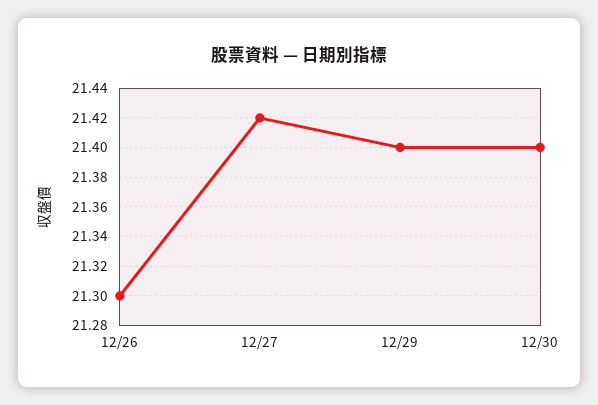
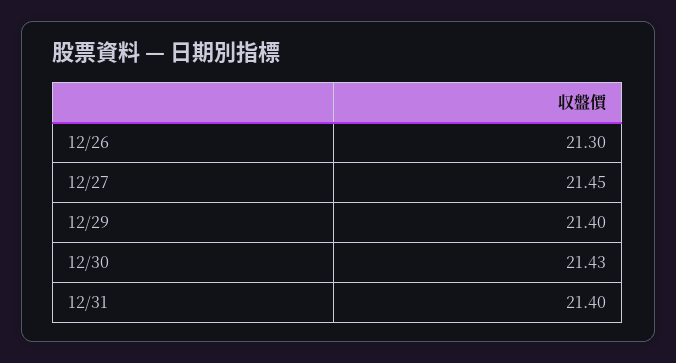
12/27: 21.42 -> 21.45
12/30: 21.4 -> 21.43
12/31: none -> 21.4

